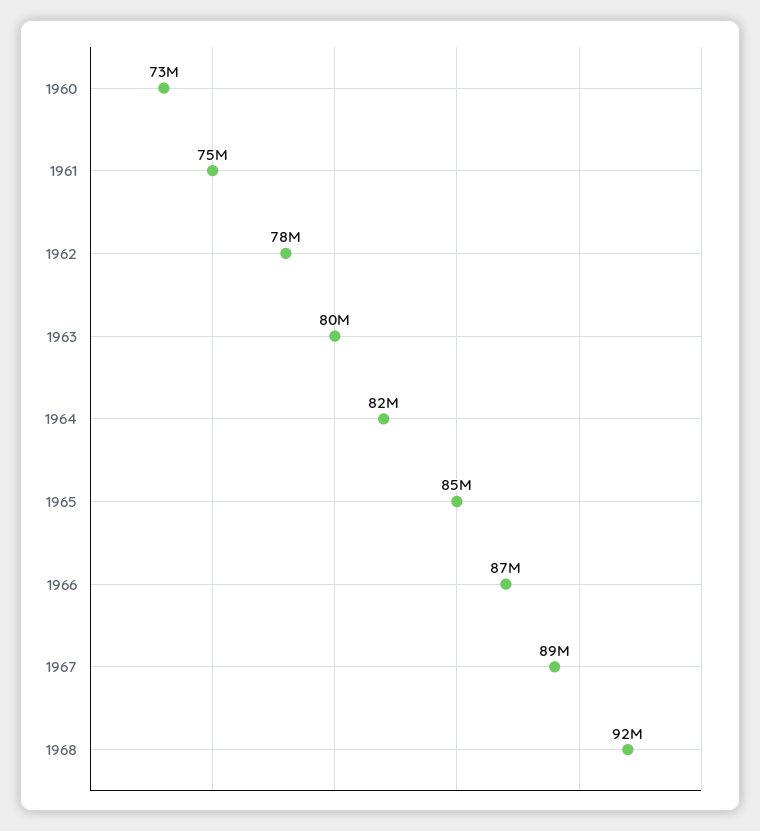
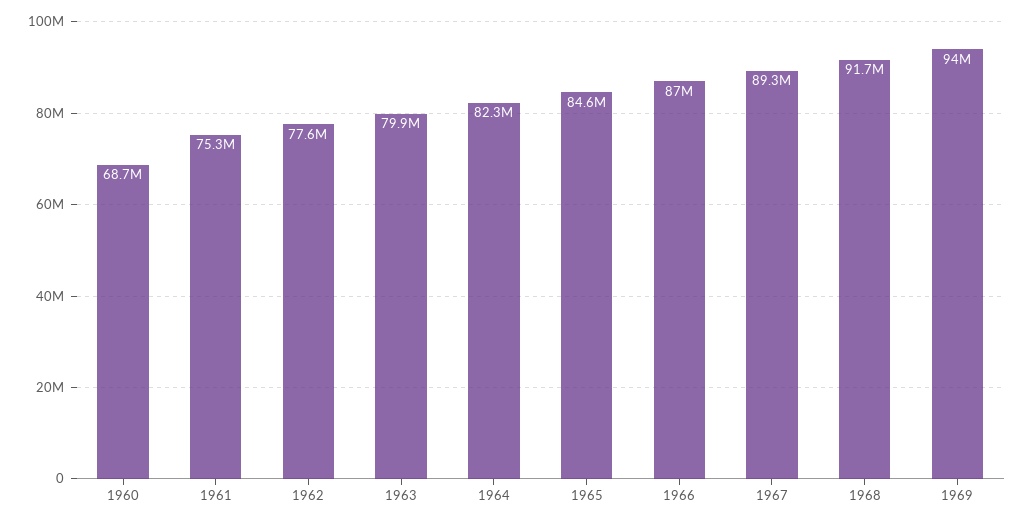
1960: 73000000 -> 68700000
1969: none -> 94000000

